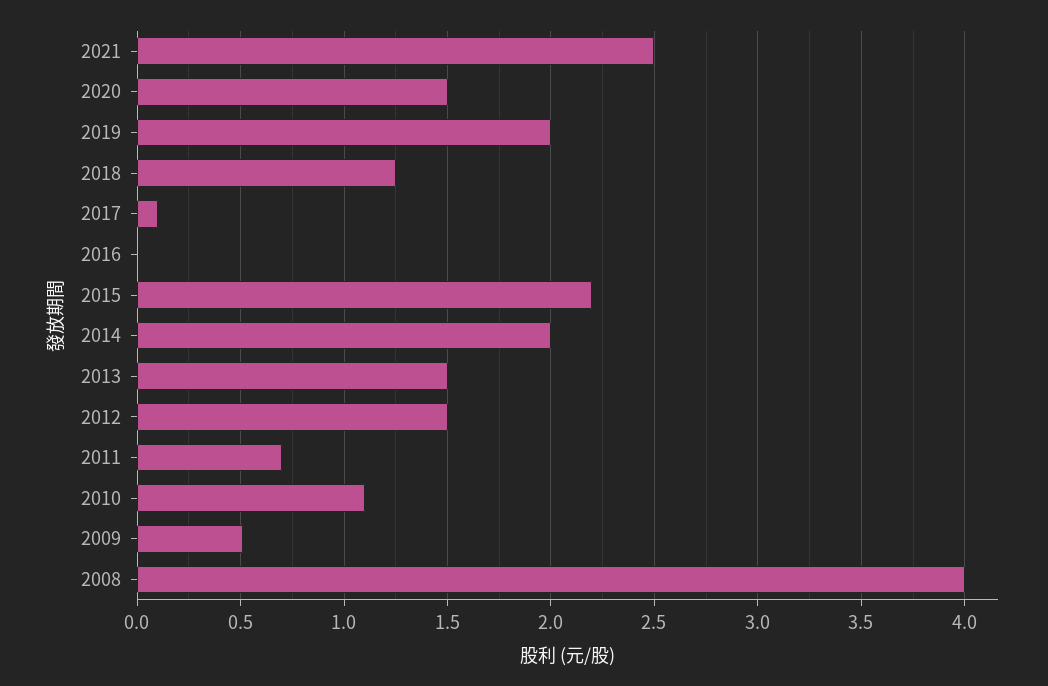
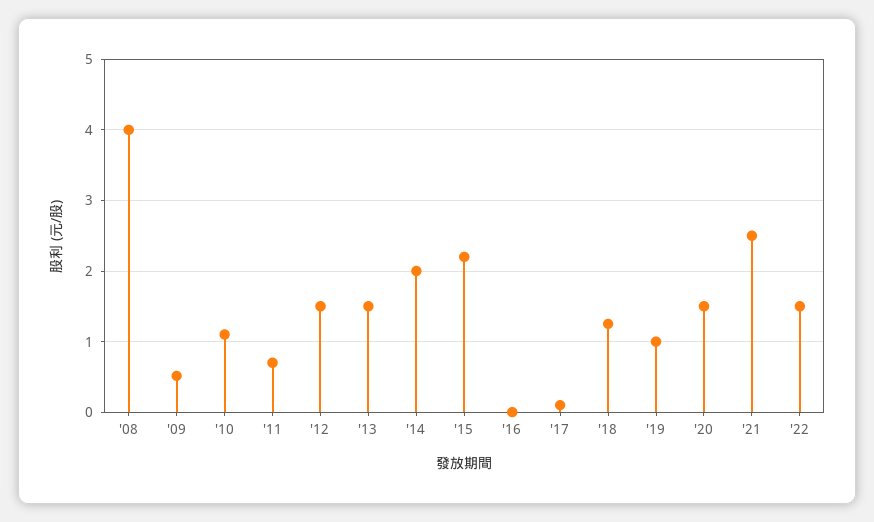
2019: 2 -> 1
'22: none -> 1.5

